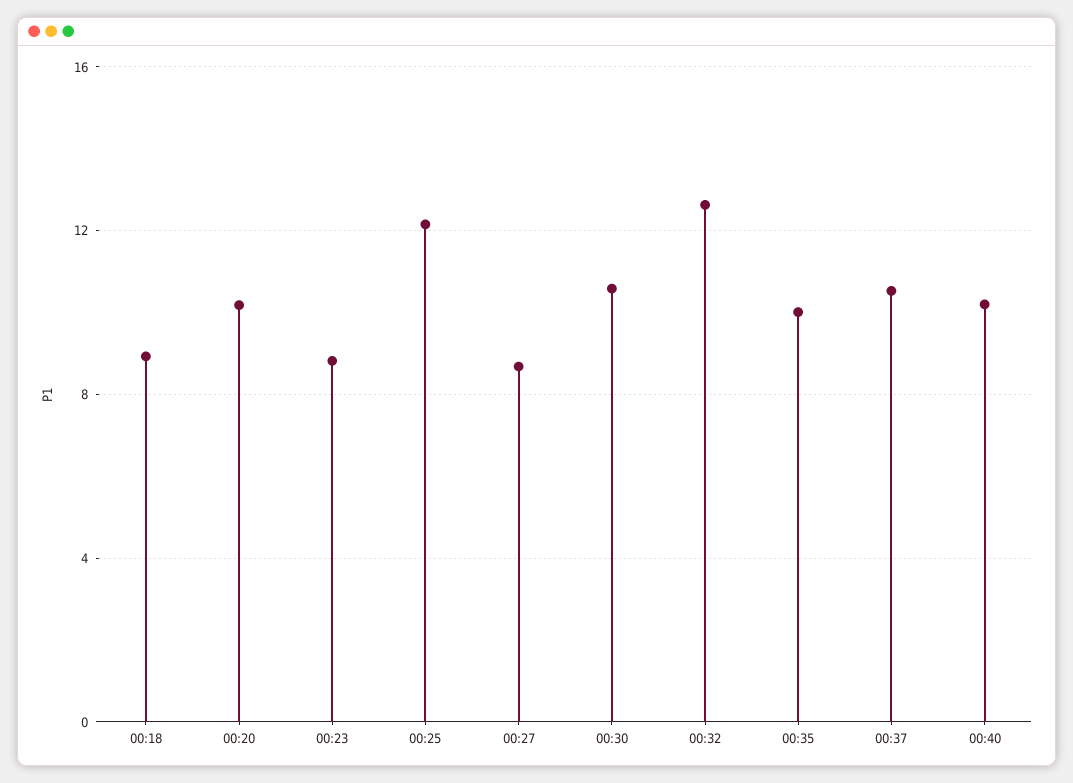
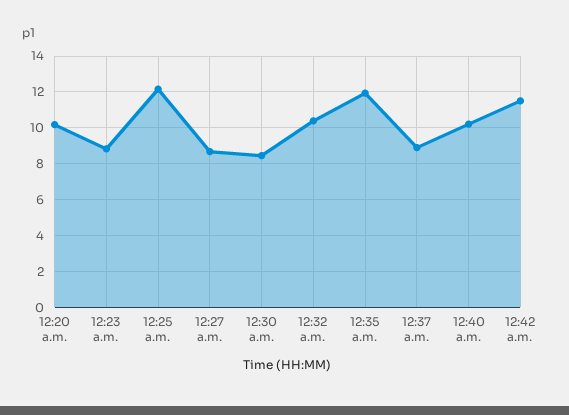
00:18: 9 -> none
00:30: 10.5 -> 8.5
00:32: 12.5 -> 10.5
00:35: 10 -> 12
00:37: 10.5 -> 9
12:42 a.m.: none -> 11.5

